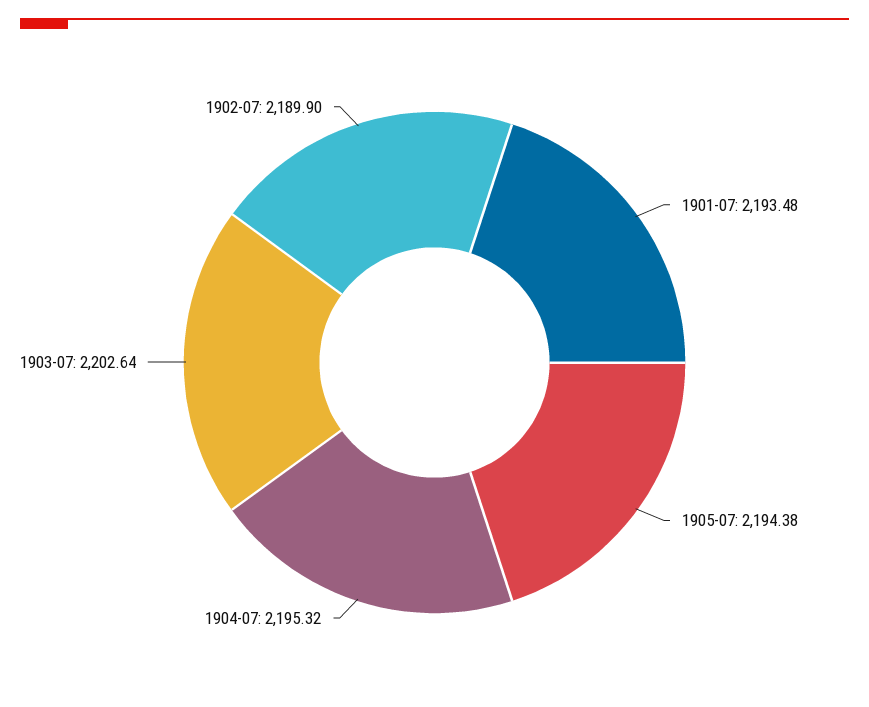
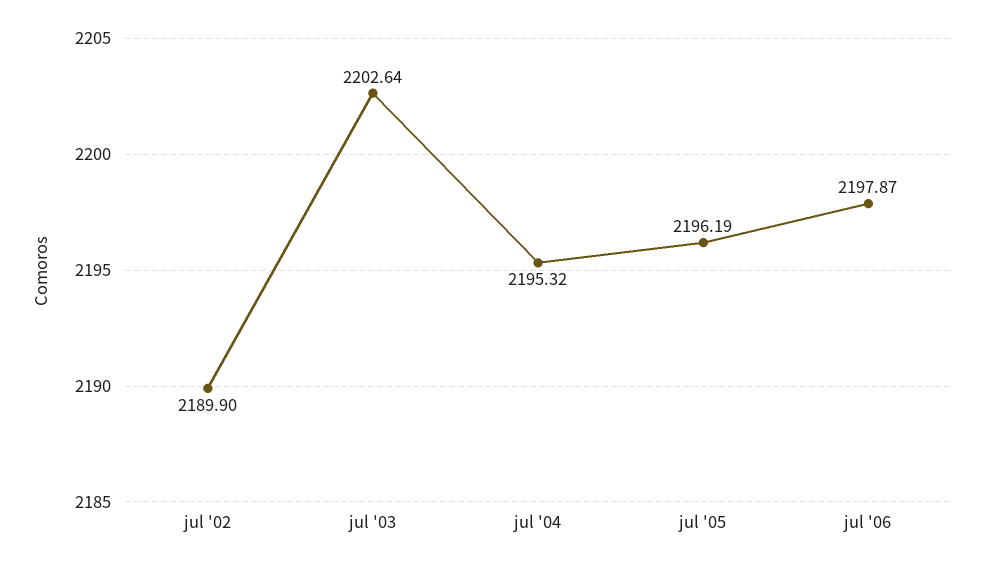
1901-07: 2193.48 -> none
1905-07: 2194.38 -> 2196.19
jul '06: none -> 2197.87

